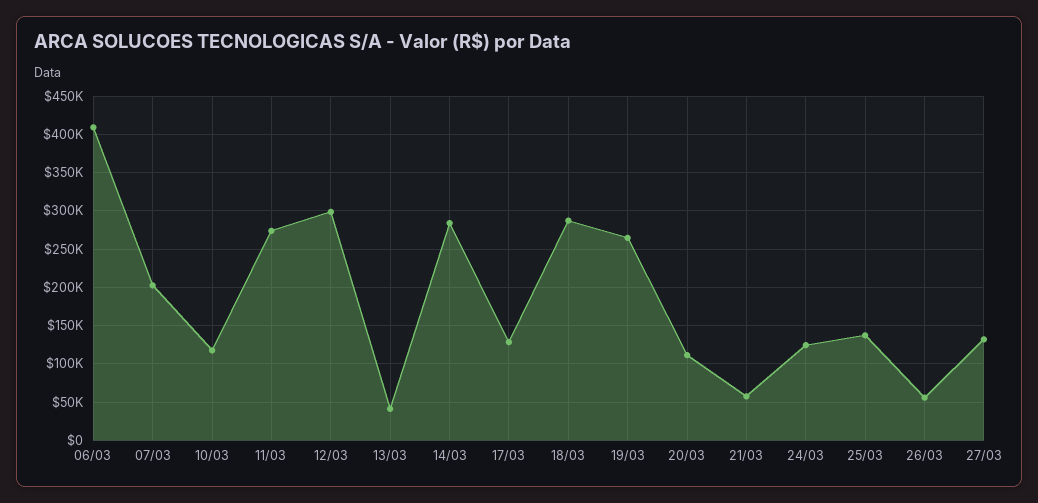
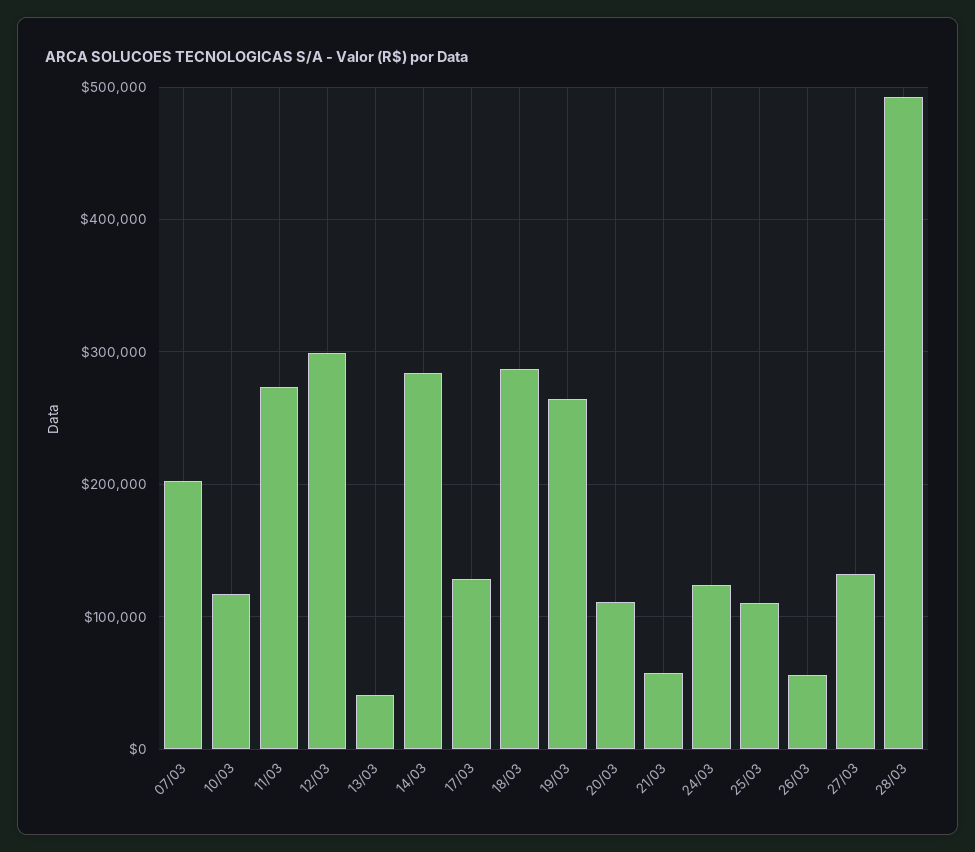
06/03: 410000 -> none
25/03: 140000 -> 110000
28/03: none -> 490000

